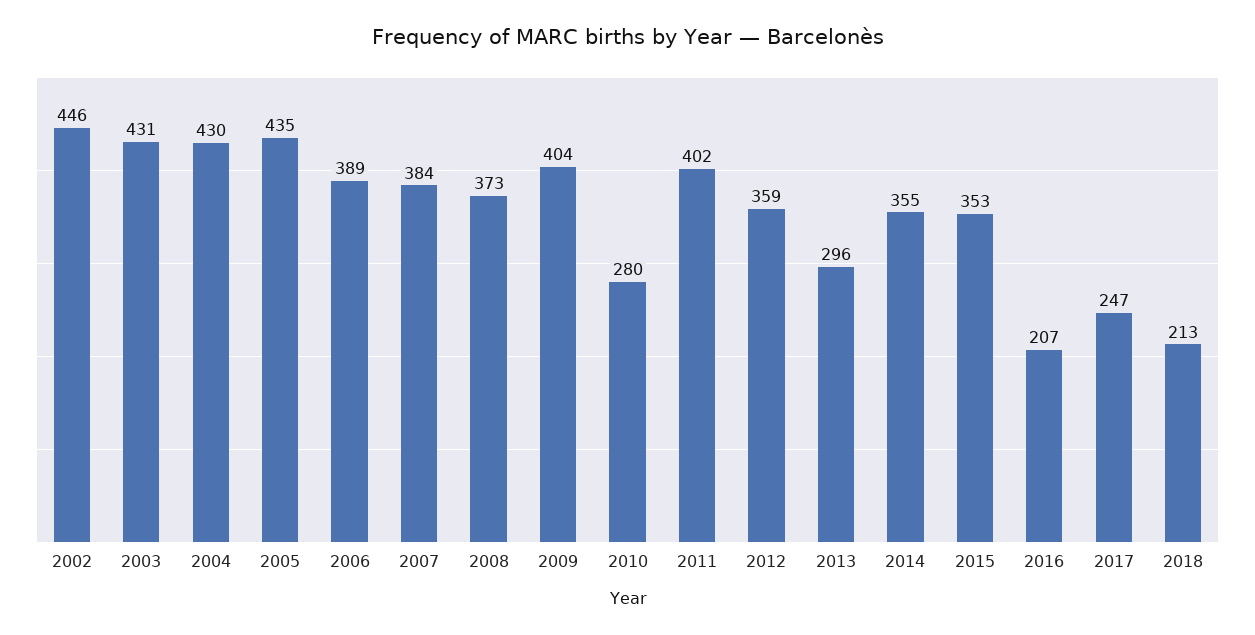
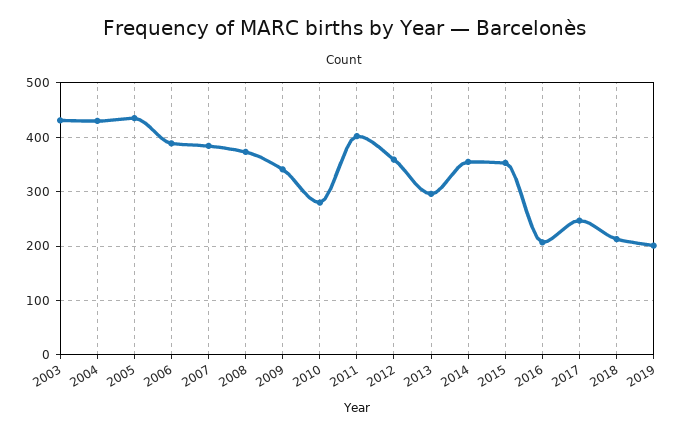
2002: 446 -> none
2009: 404 -> 340
2019: none -> 200

